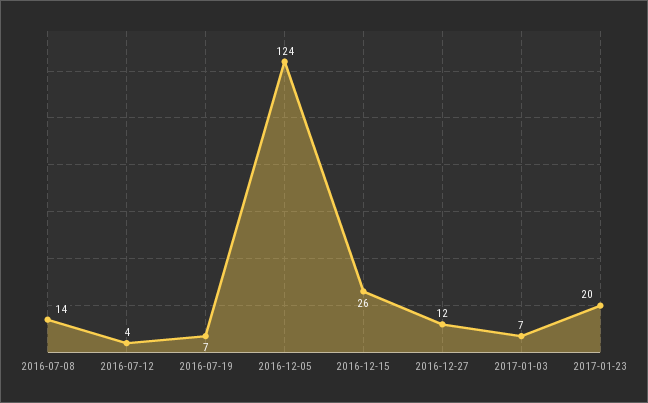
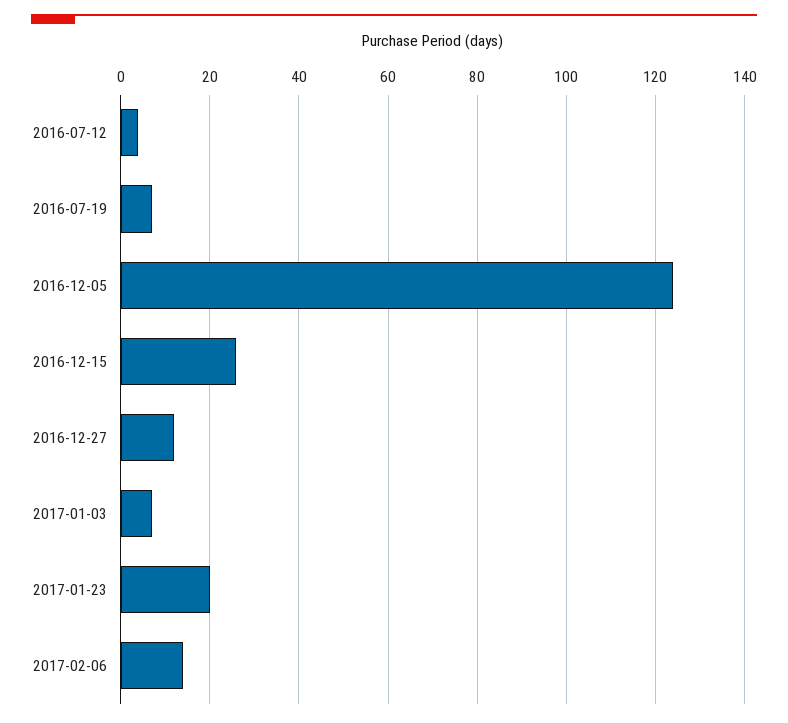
2016-07-08: 14 -> none
2017-02-06: none -> 15

